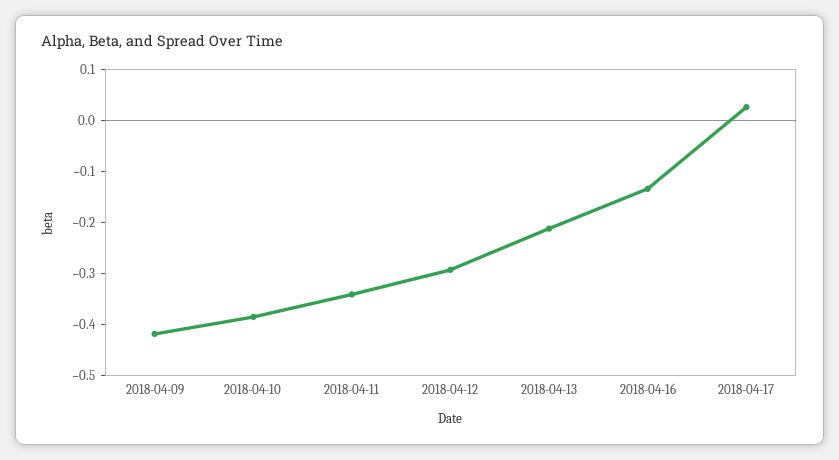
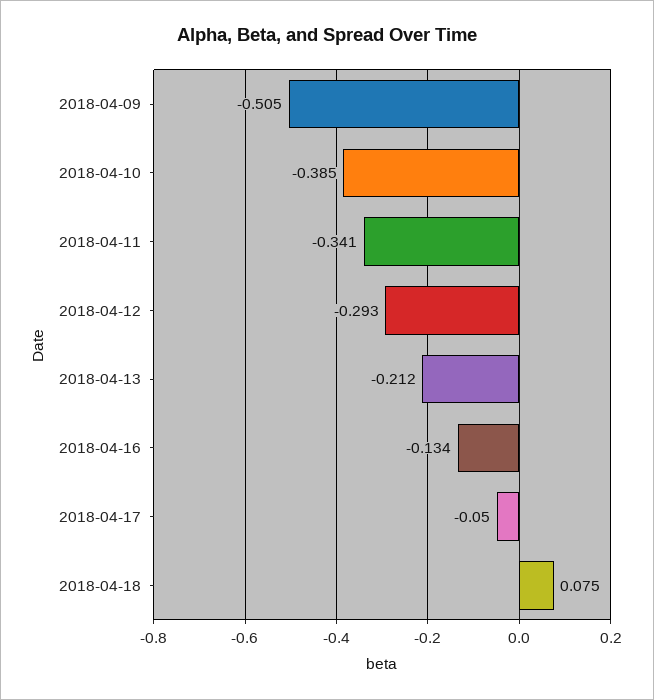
2018-04-09: -0.42 -> -0.505
2018-04-17: 0.02 -> -0.05
2018-04-18: none -> 0.075

